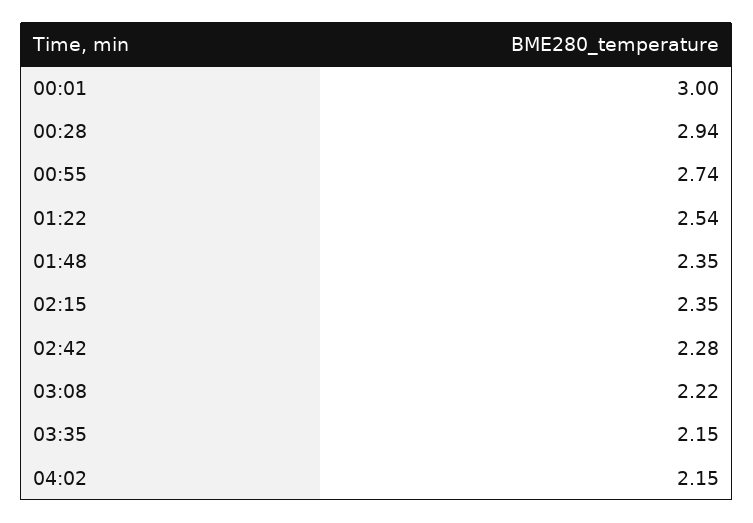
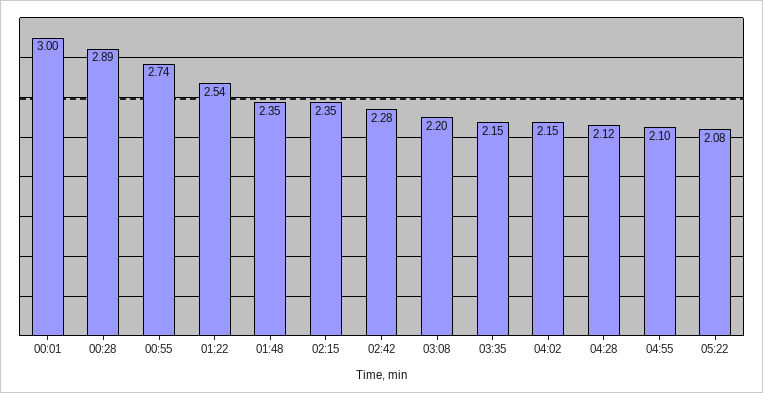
00:28: 2.94 -> 2.89
03:08: 2.22 -> 2.2
04:28: none -> 2.12
04:55: none -> 2.1
05:22: none -> 2.08

